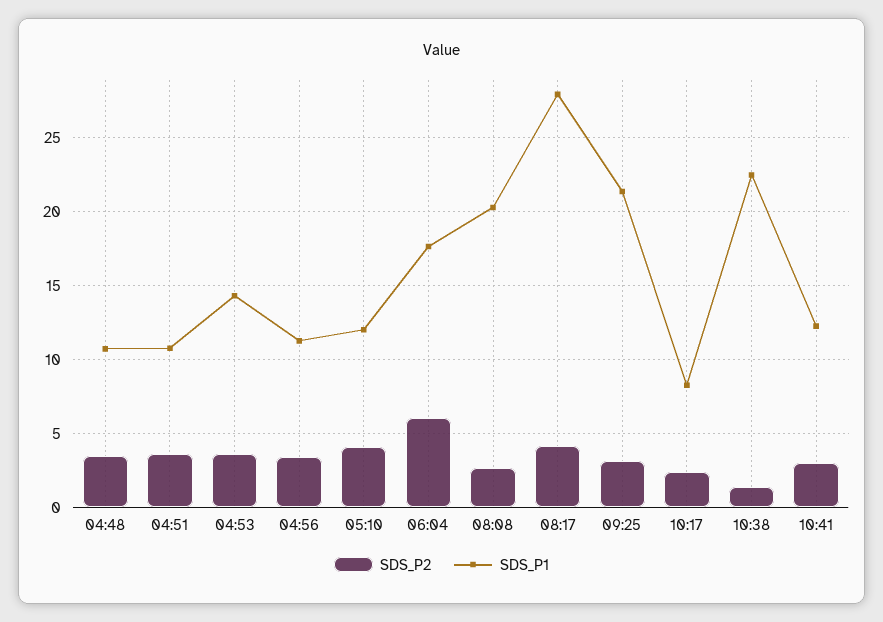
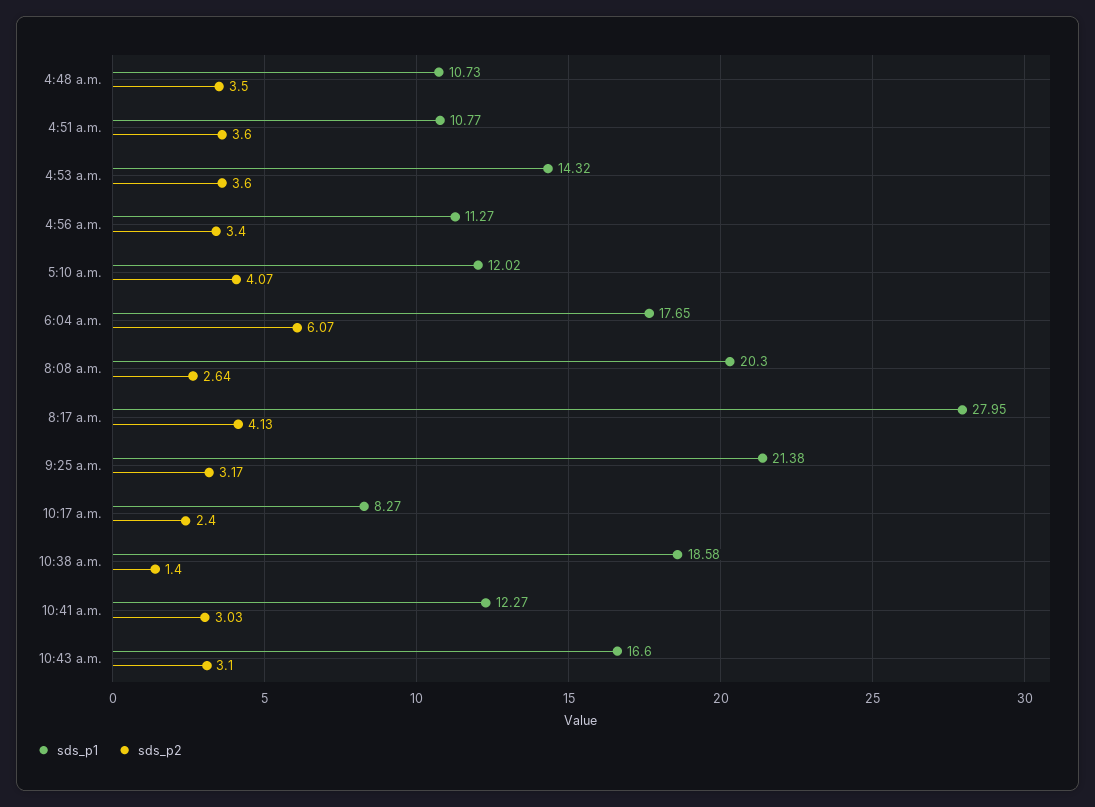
SDS_P1, 10:38: 22.5 -> 18.58
SDS_P1, 10:43 a.m.: none -> 16.6
SDS_P2, 10:43 a.m.: none -> 3.1

